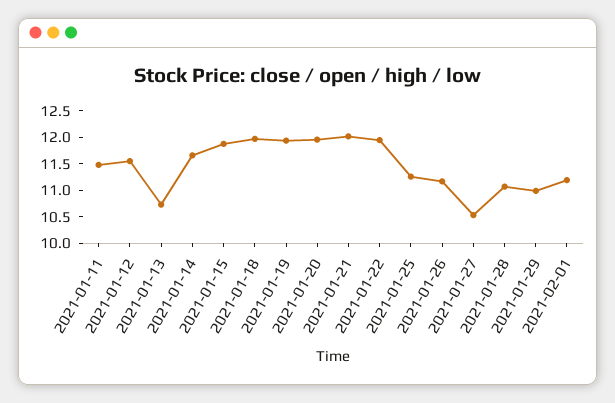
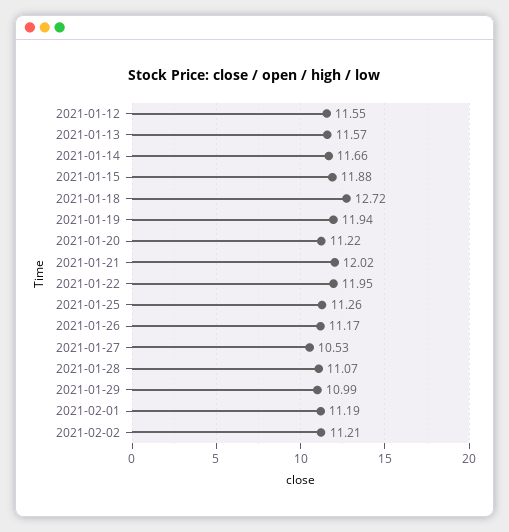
2021-01-11: 11.5 -> none
2021-01-13: 10.75 -> 11.57
2021-01-18: 12 -> 12.72
2021-01-20: 12 -> 11.22
2021-02-02: none -> 11.21

